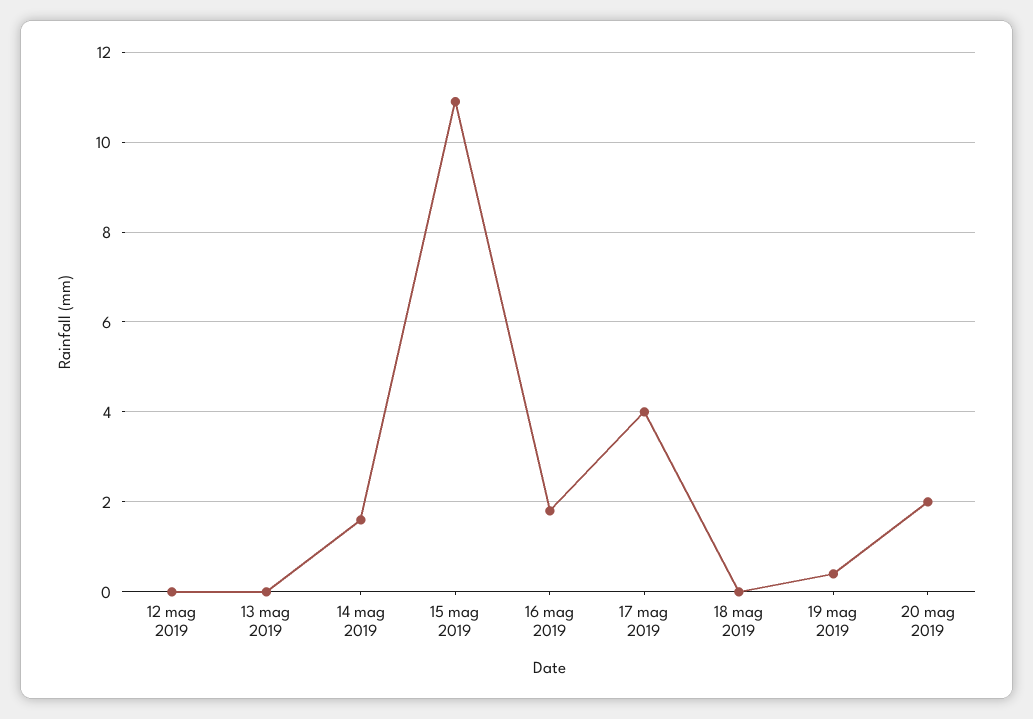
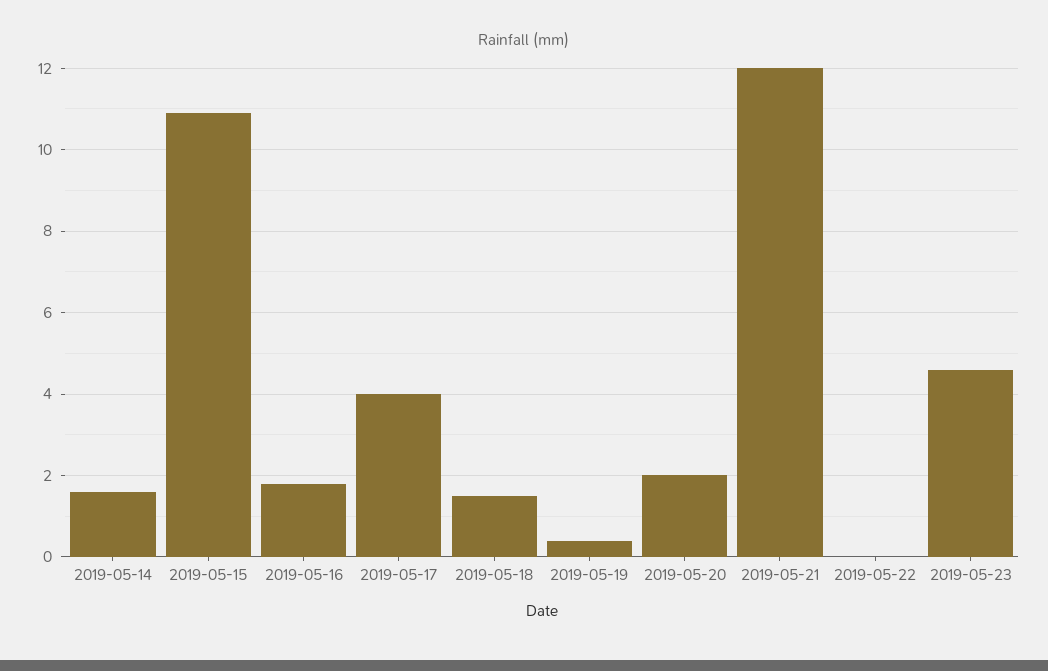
12 mag 2019: 0 -> none
13 mag 2019: 0 -> none
18 mag 2019: 0 -> 1.5
2019-05-21: none -> 12
2019-05-22: none -> 0
2019-05-23: none -> 4.5

